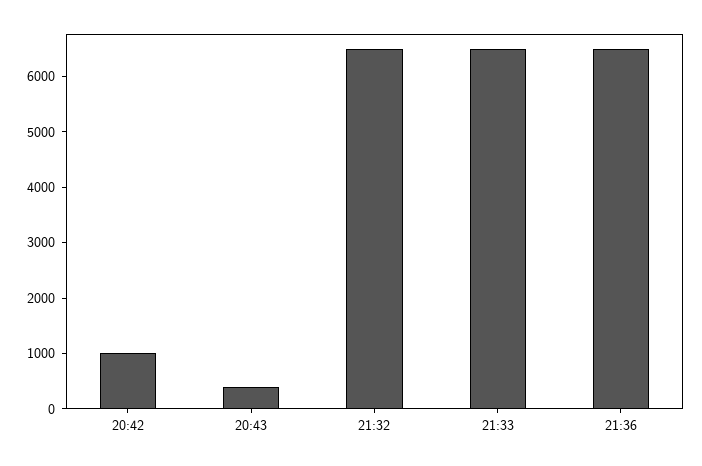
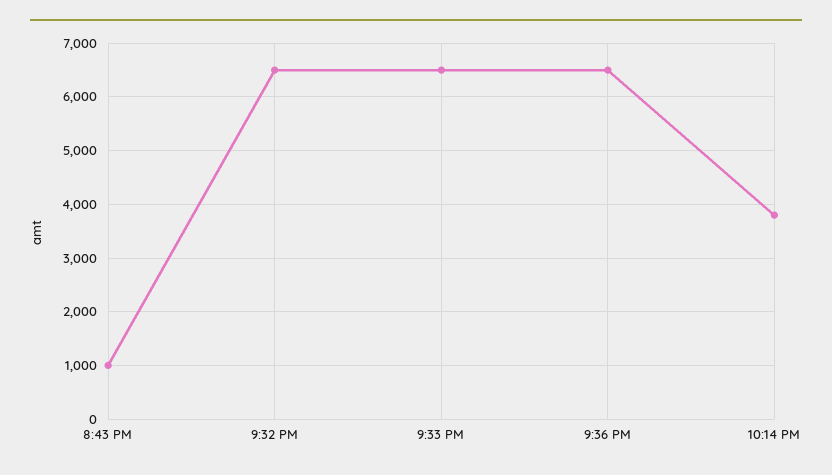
20:42: 1000 -> none
20:43: 400 -> 1000
10:14 PM: none -> 3800

